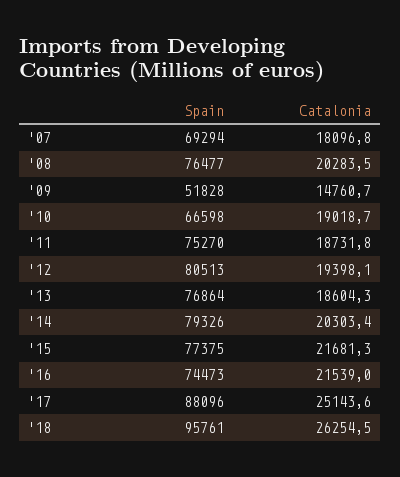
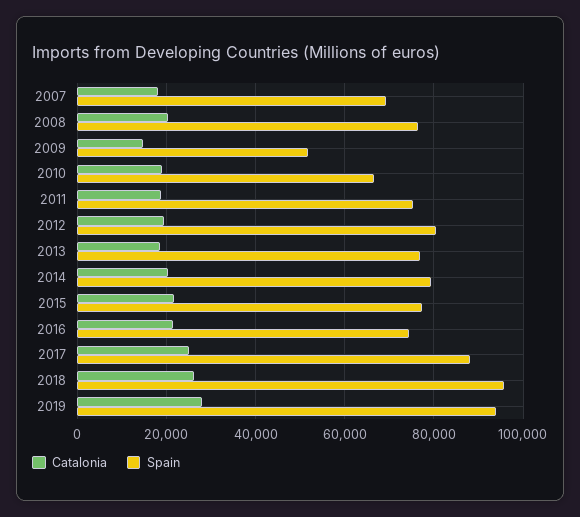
Catalonia, 2019: none -> 28000
Spain, 2019: none -> 94000

